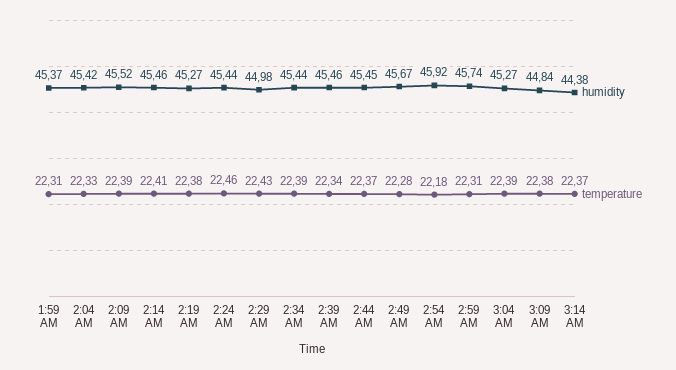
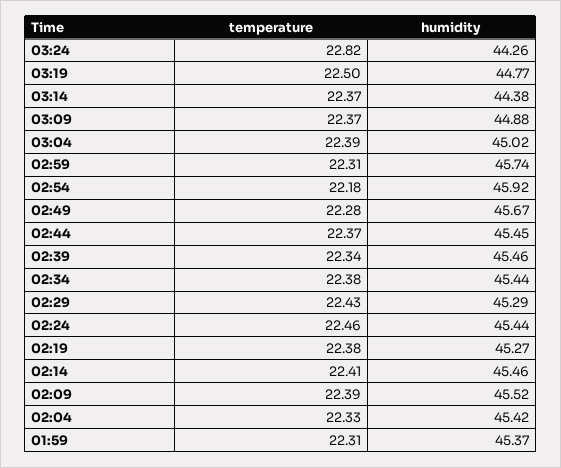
humidity, 2:29 AM: 44.98 -> 45.29
temperature, 2:34 AM: 22.39 -> 22.38
humidity, 3:04 AM: 45.27 -> 45.02
humidity, 3:09 AM: 44.84 -> 44.88
temperature, 3:09 AM: 22.38 -> 22.37
temperature, 03:24: none -> 22.82
humidity, 03:24: none -> 44.26
temperature, 03:19: none -> 22.5
humidity, 03:19: none -> 44.77

